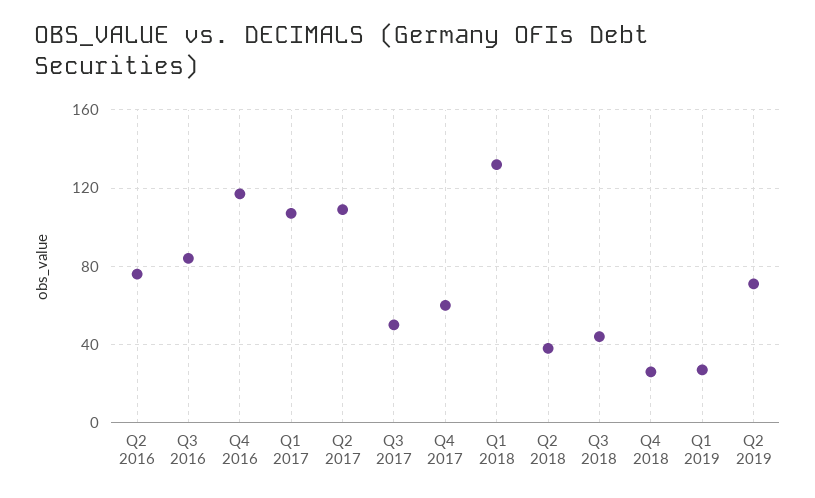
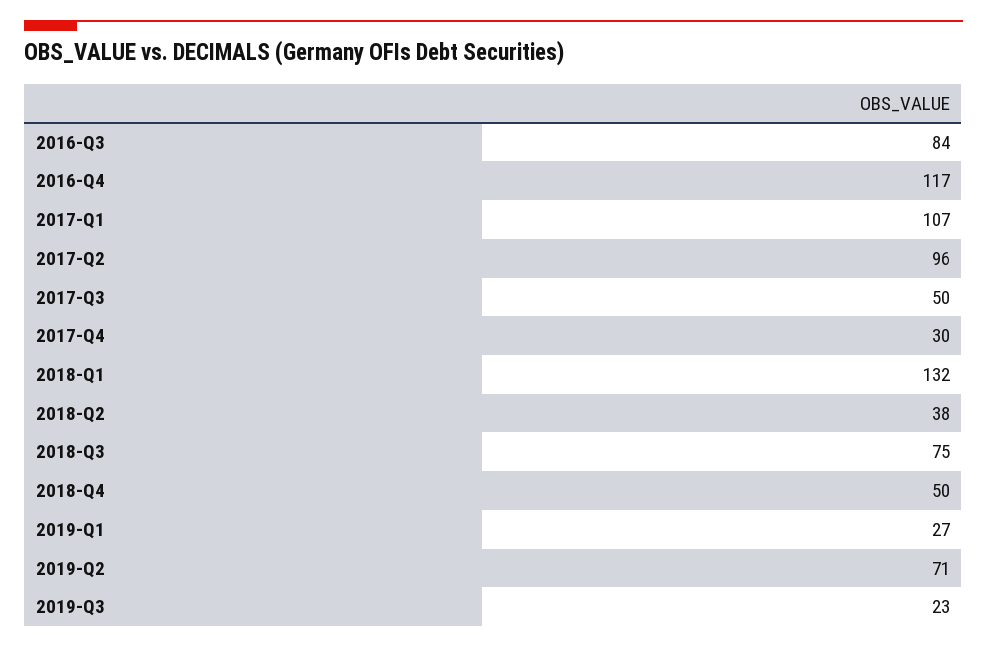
Q2 2016: 75 -> none
Q2 2017: 110 -> 96
Q4 2017: 60 -> 30
Q3 2018: 45 -> 75
Q4 2018: 25 -> 50
2019-Q3: none -> 23

